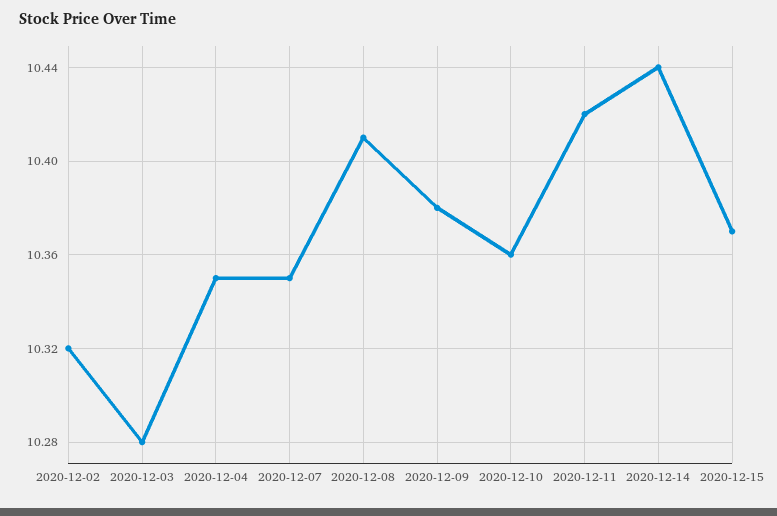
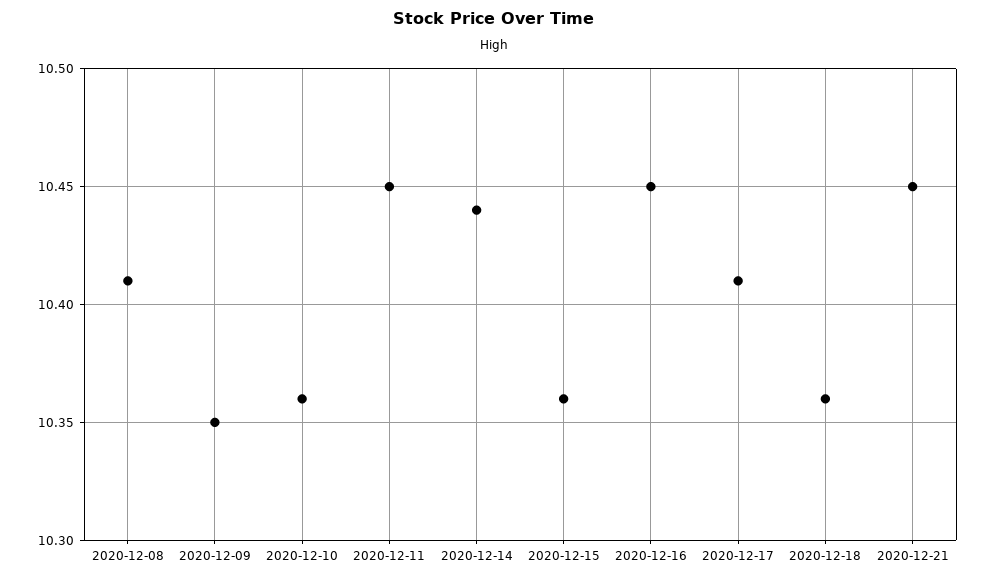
2020-12-02: 10.32 -> none
2020-12-03: 10.28 -> none
2020-12-04: 10.35 -> none
2020-12-07: 10.35 -> none
2020-12-09: 10.38 -> 10.35
2020-12-11: 10.42 -> 10.45
2020-12-15: 10.37 -> 10.36
2020-12-16: none -> 10.45
2020-12-17: none -> 10.41
2020-12-18: none -> 10.36
2020-12-21: none -> 10.45

